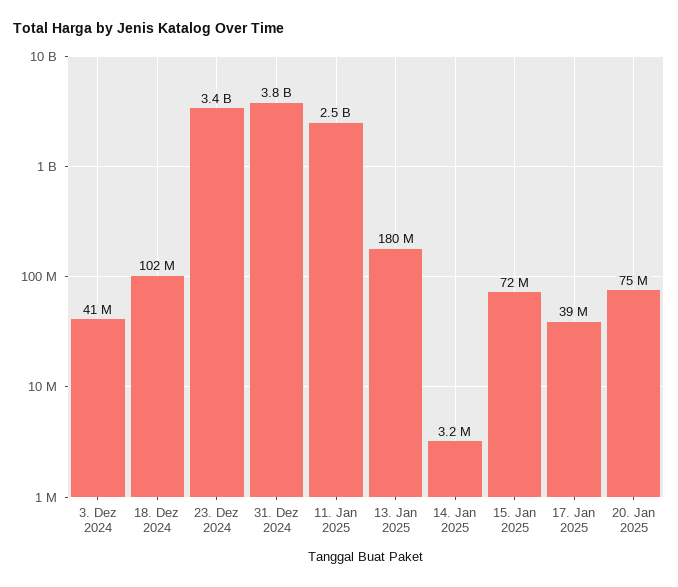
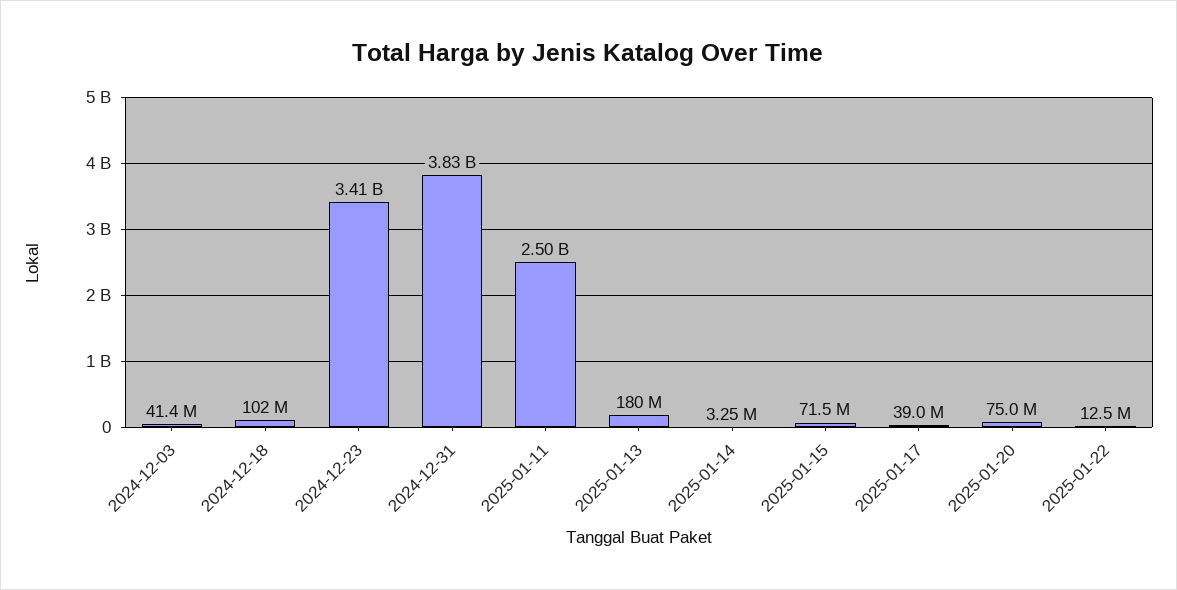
2025-01-22: none -> 12500000

